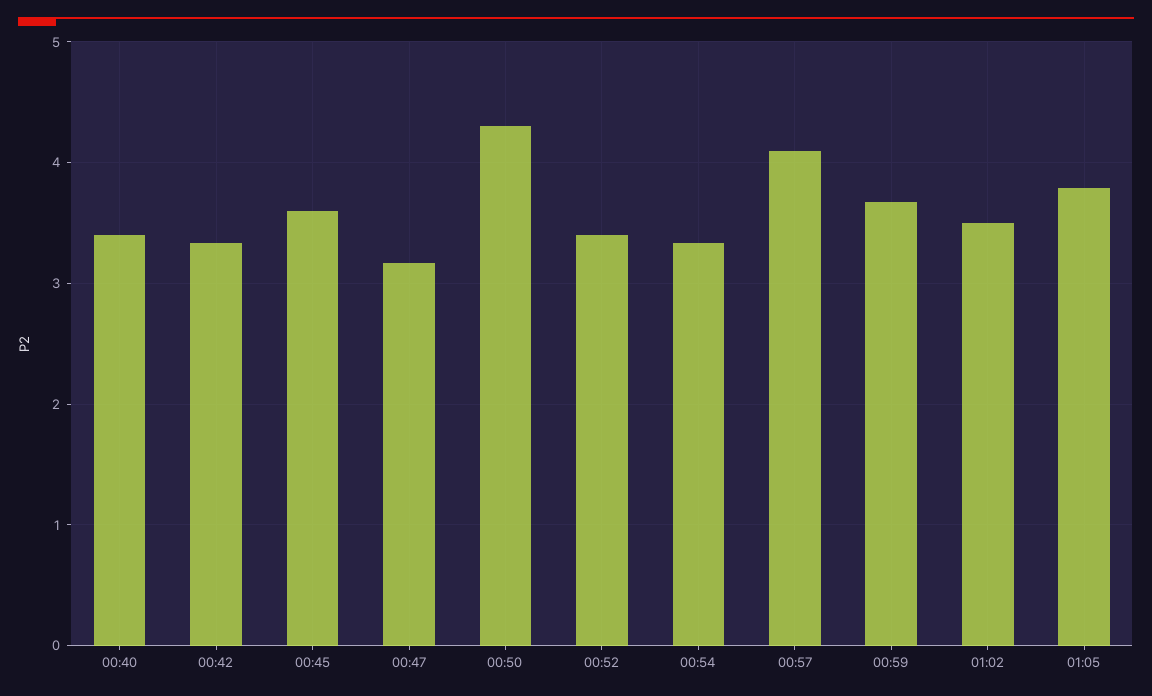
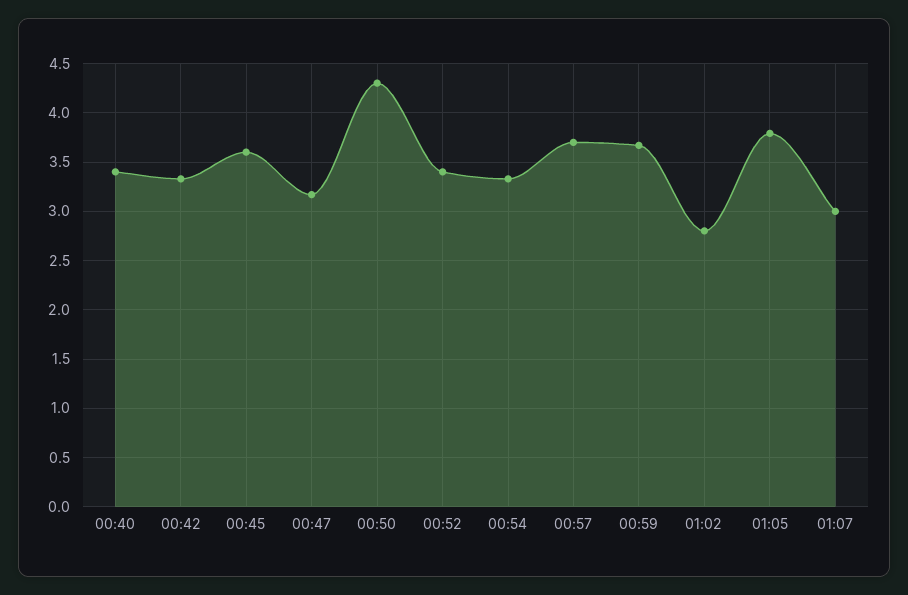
00:57: 4.1 -> 3.7
01:02: 3.5 -> 2.8
01:07: none -> 3

